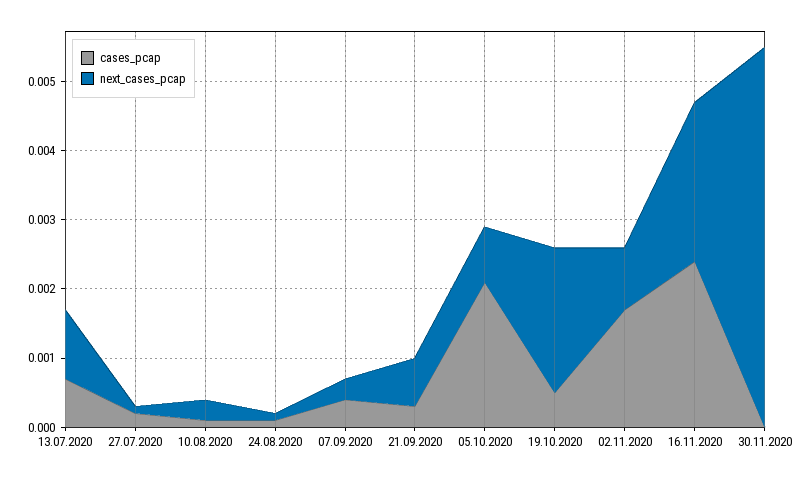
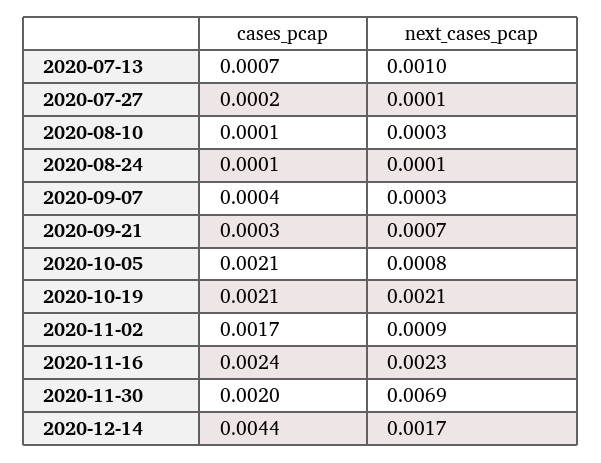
cases_pcap, 19.10.2020: 0.0005 -> 0.0021
cases_pcap, 30.11.2020: 0 -> 0.002
next_cases_pcap, 30.11.2020: 0.0055 -> 0.0069
cases_pcap, 2020-12-14: none -> 0.0044
next_cases_pcap, 2020-12-14: none -> 0.0017

